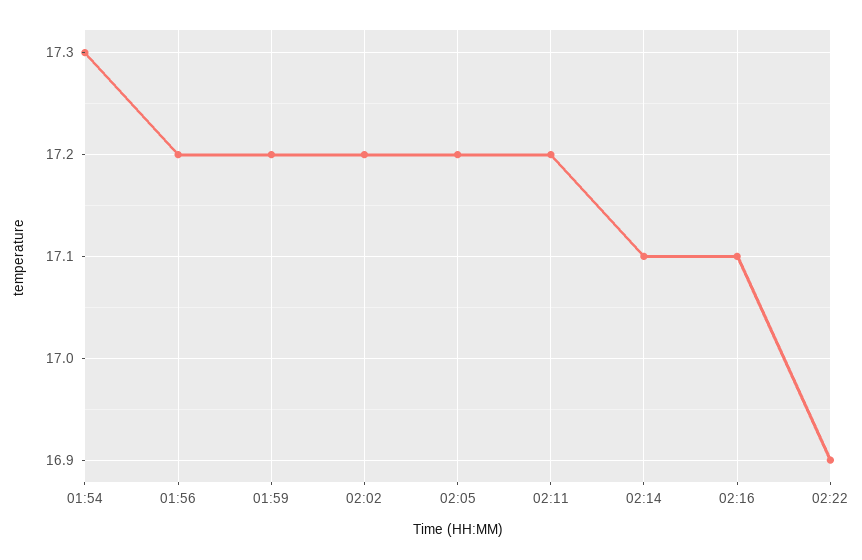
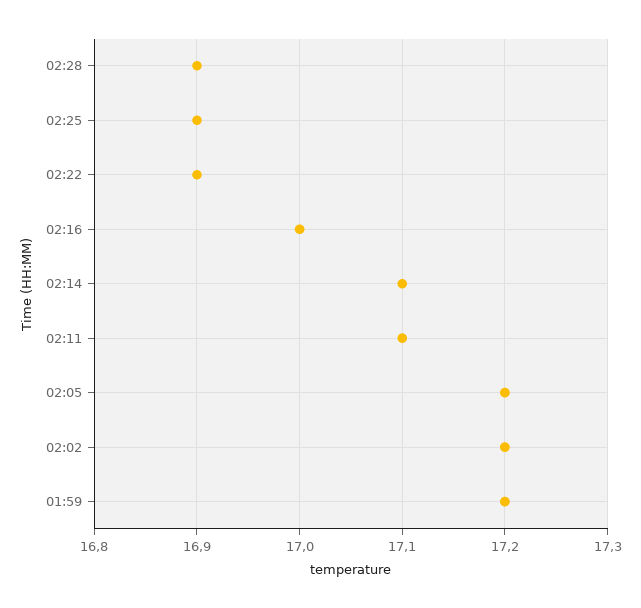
01:54: 17.3 -> none
01:56: 17.2 -> none
02:11: 17.2 -> 17.1
02:16: 17.1 -> 17
02:28: none -> 16.9
02:25: none -> 16.9

